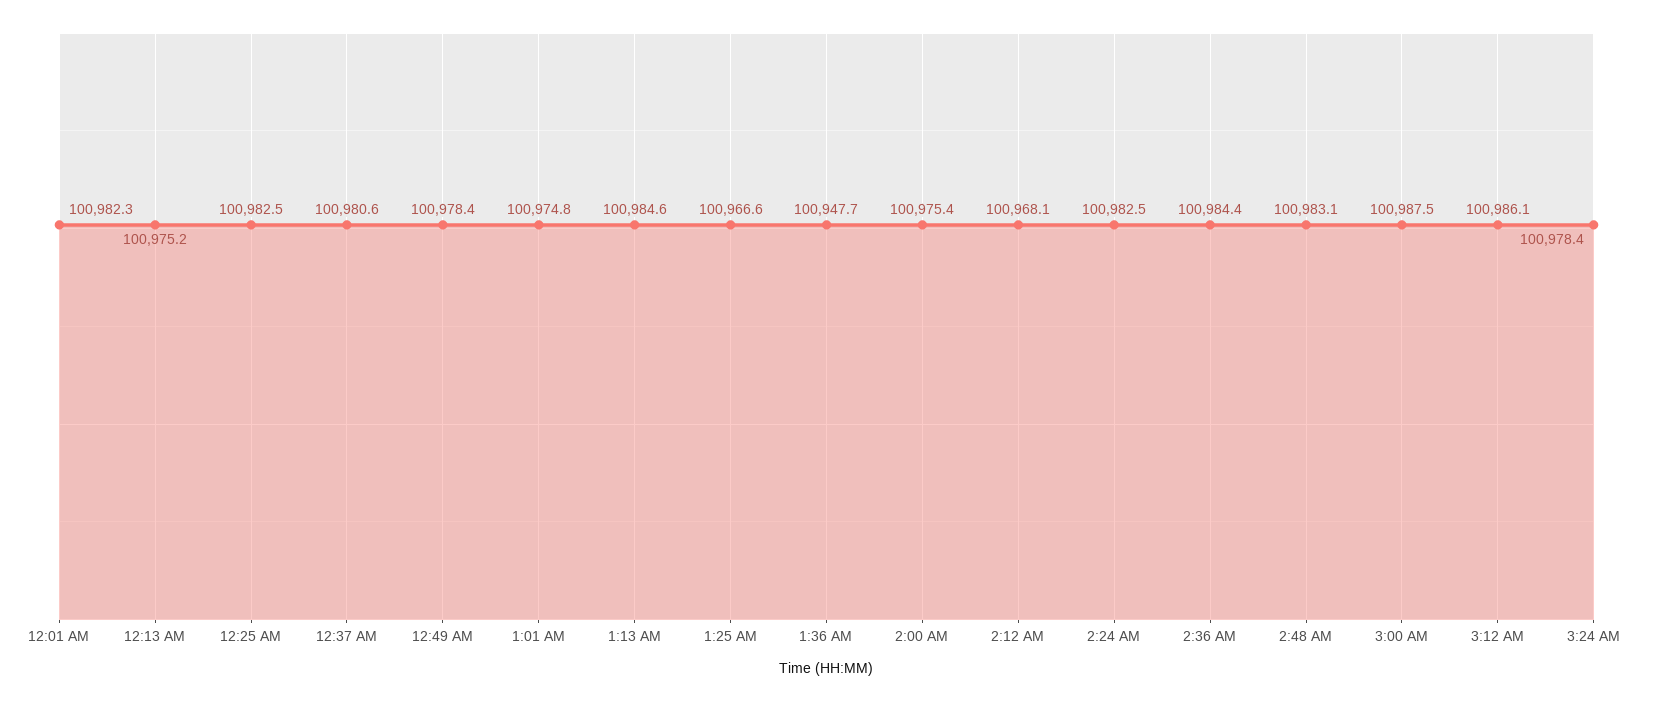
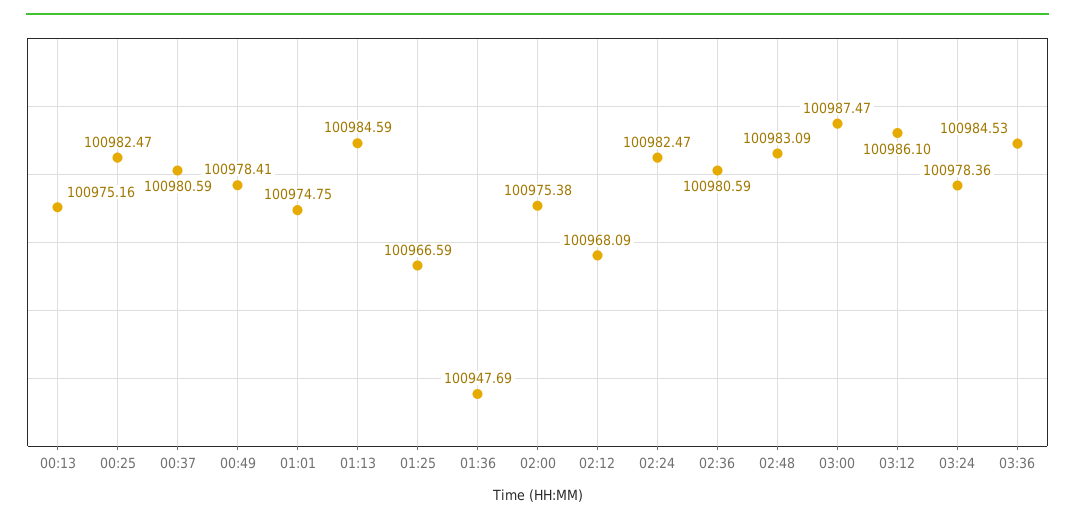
12:01 AM: 100982.3 -> none
2:36 AM: 100984.4 -> 100980.59
03:36: none -> 100984.53

